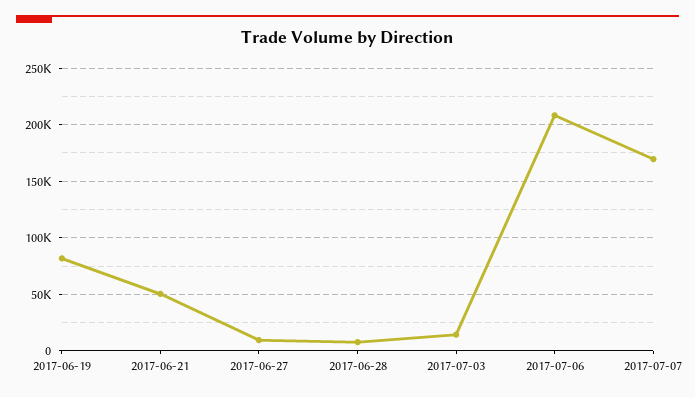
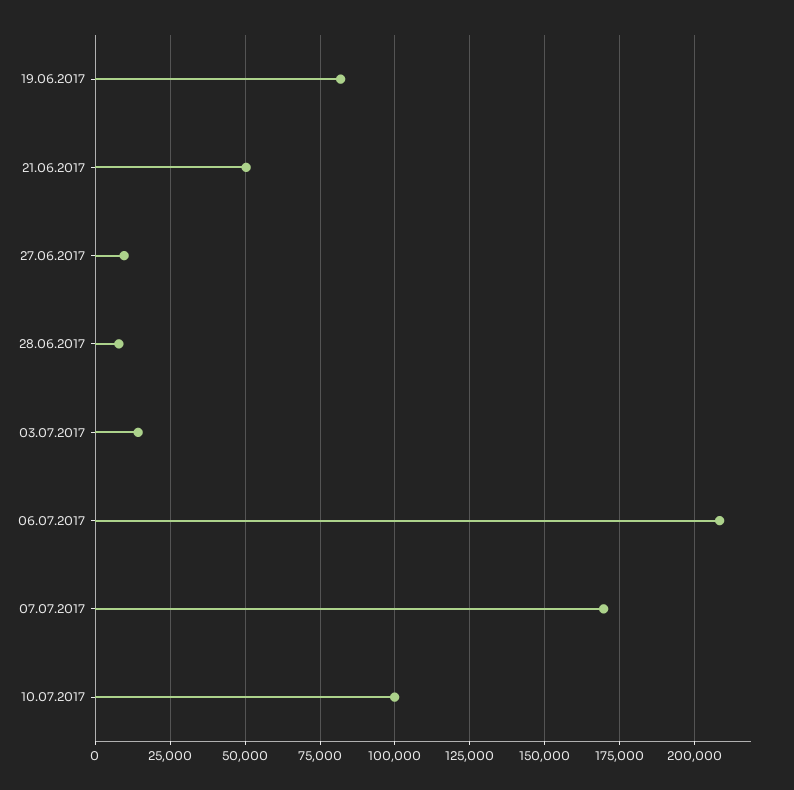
10.07.2017: none -> 100000

